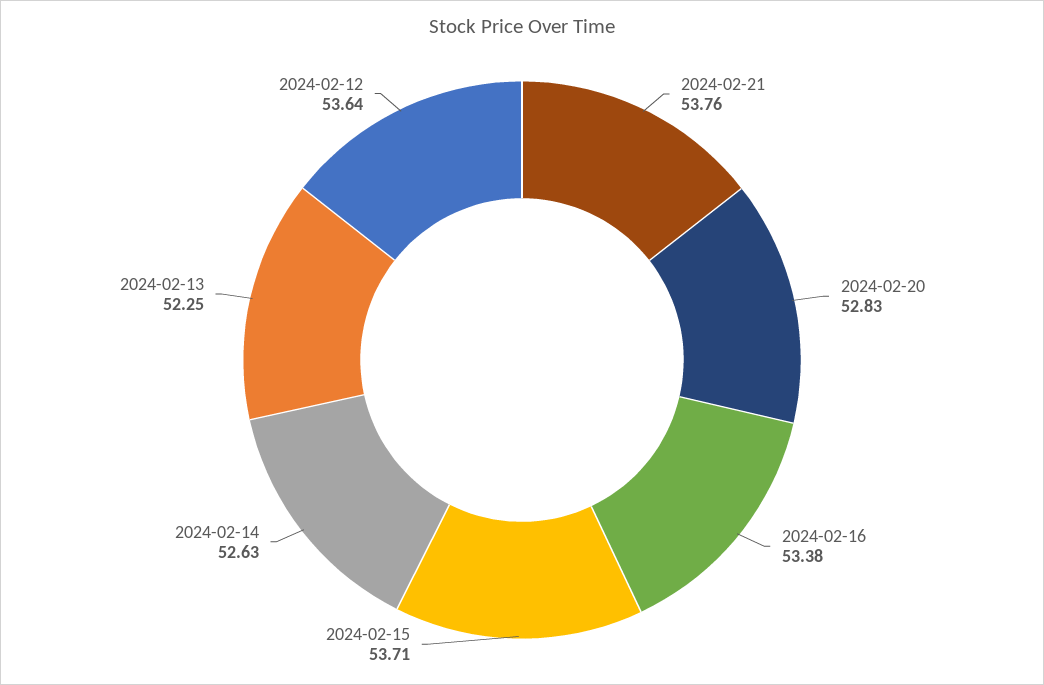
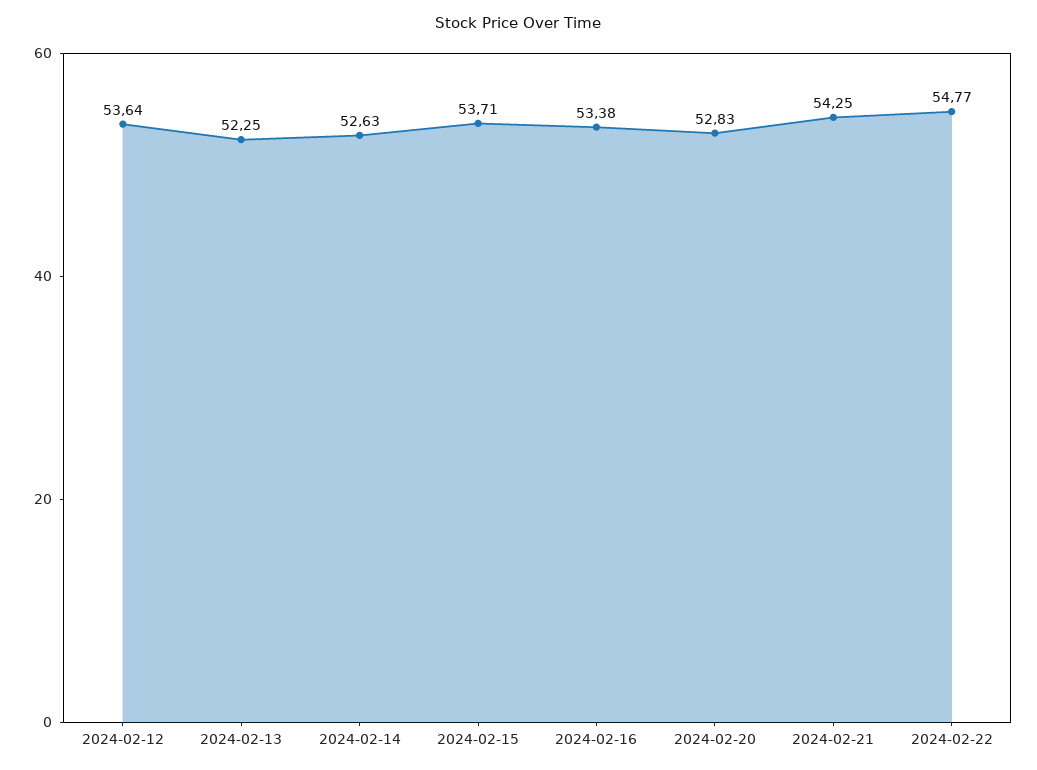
2024-02-21: 53.76 -> 54.25
2024-02-22: none -> 54.77

